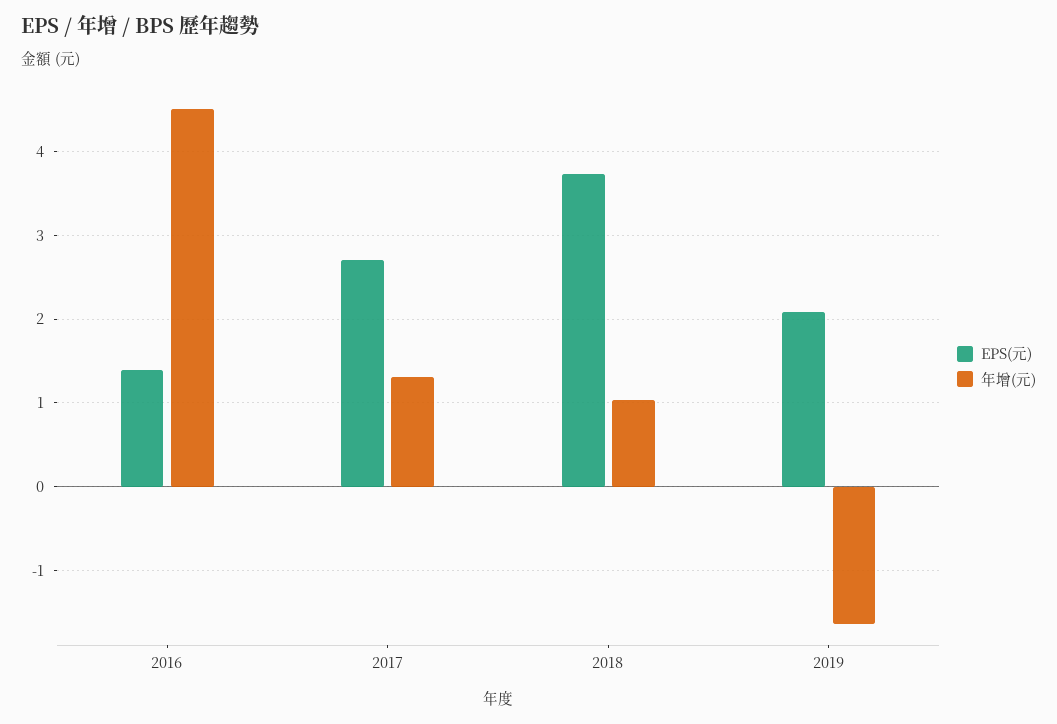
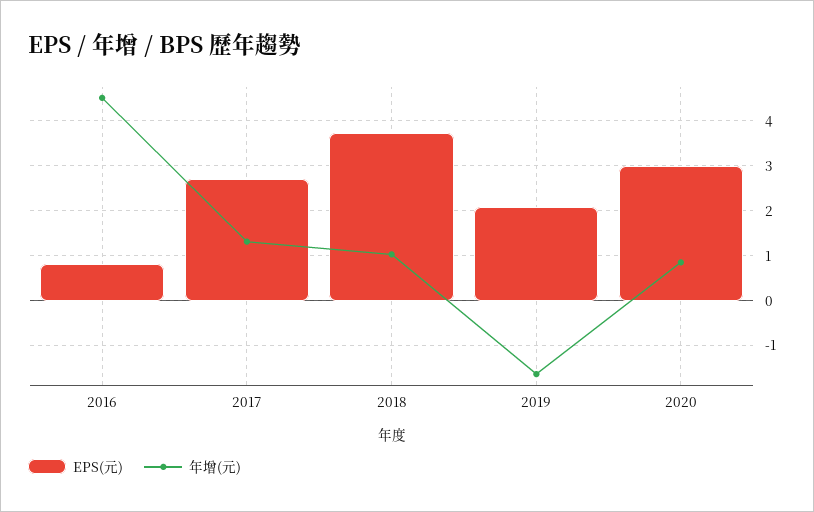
EPS(元), 2016: 1.4 -> 0.8
EPS(元), 2020: none -> 3
年增(元), 2020: none -> 0.8

